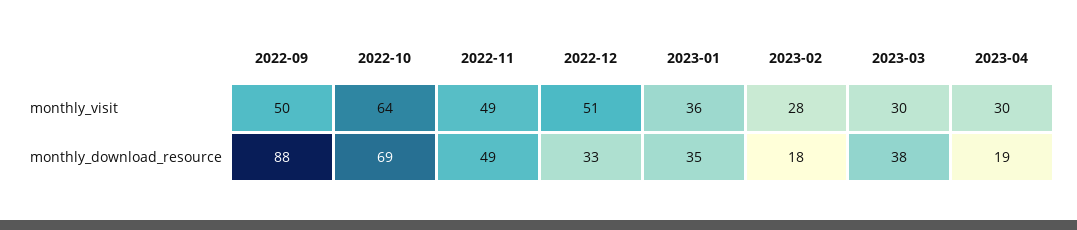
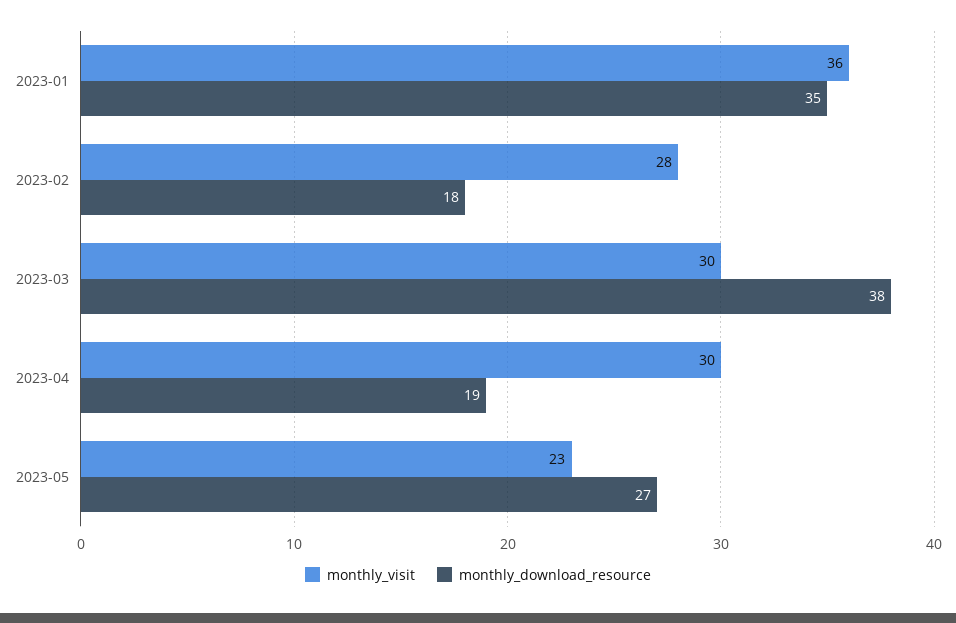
monthly_visit, 2022-09: 50 -> none
monthly_visit, 2022-10: 64 -> none
monthly_visit, 2022-11: 49 -> none
monthly_visit, 2022-12: 51 -> none
monthly_download_resource, 2022-09: 88 -> none
monthly_download_resource, 2022-10: 69 -> none
monthly_download_resource, 2022-11: 49 -> none
monthly_download_resource, 2022-12: 33 -> none
monthly_visit, 2023-05: none -> 23
monthly_download_resource, 2023-05: none -> 27

